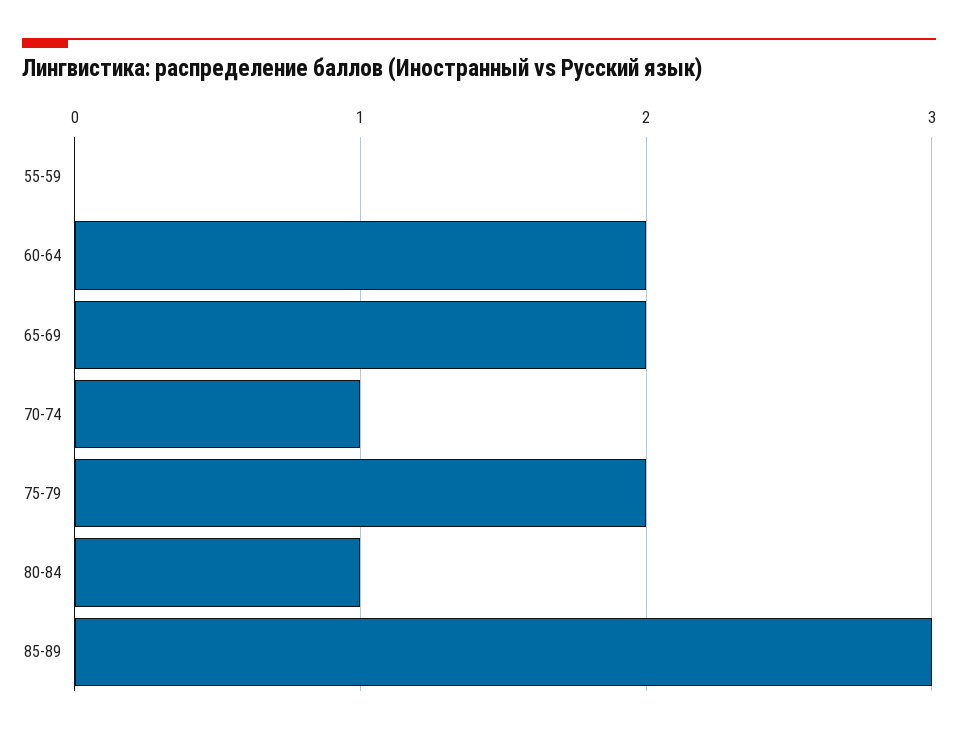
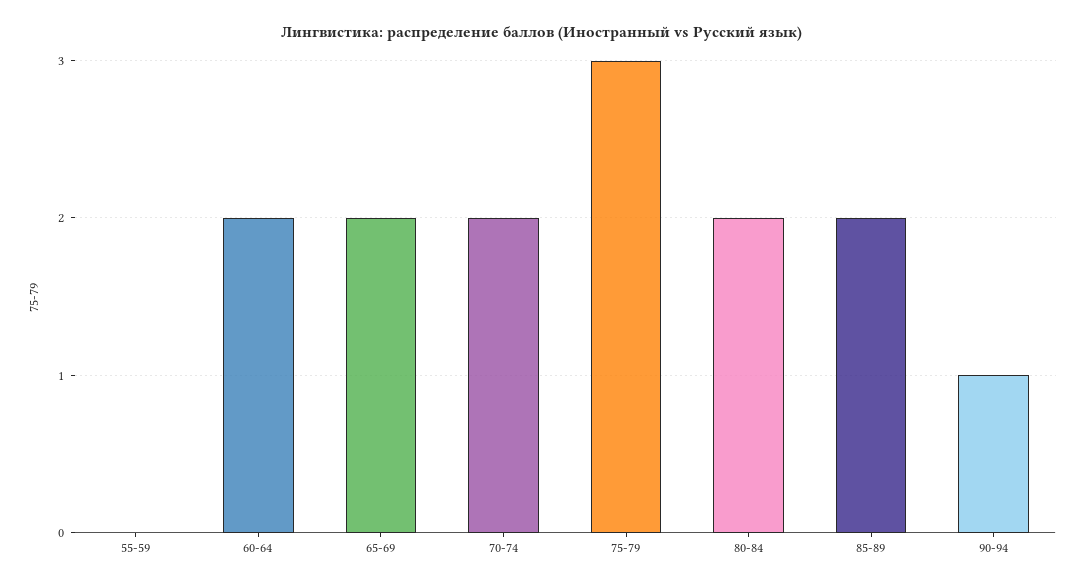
70-74: 1 -> 2
75-79: 2 -> 3
80-84: 1 -> 2
85-89: 3 -> 2
90-94: none -> 1

